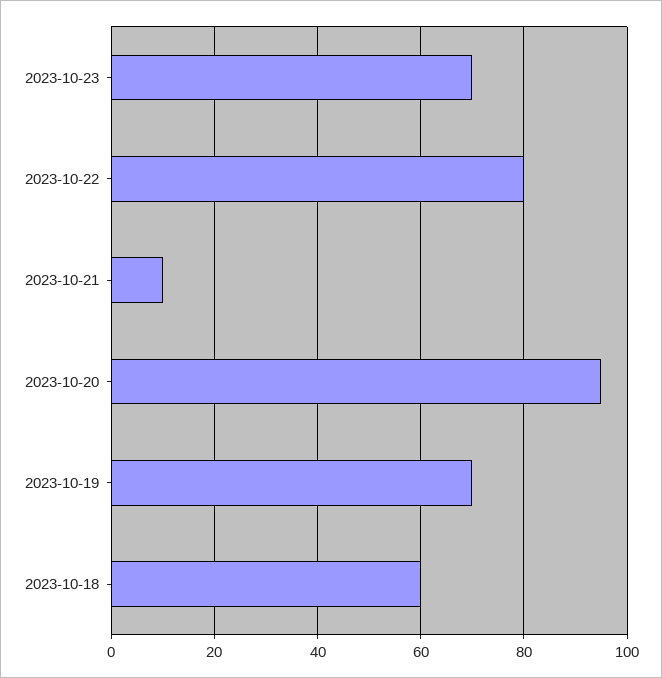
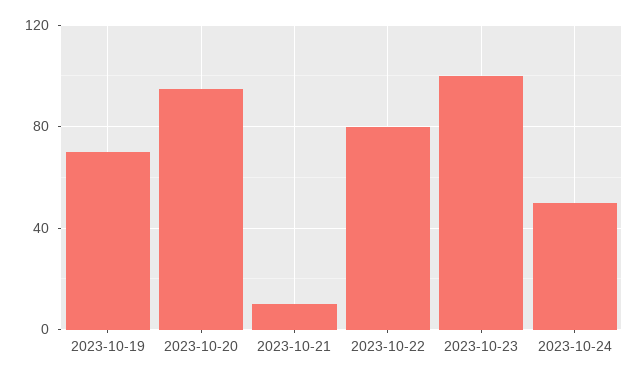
2023-10-23: 70 -> 100
2023-10-18: 60 -> none
2023-10-24: none -> 50

